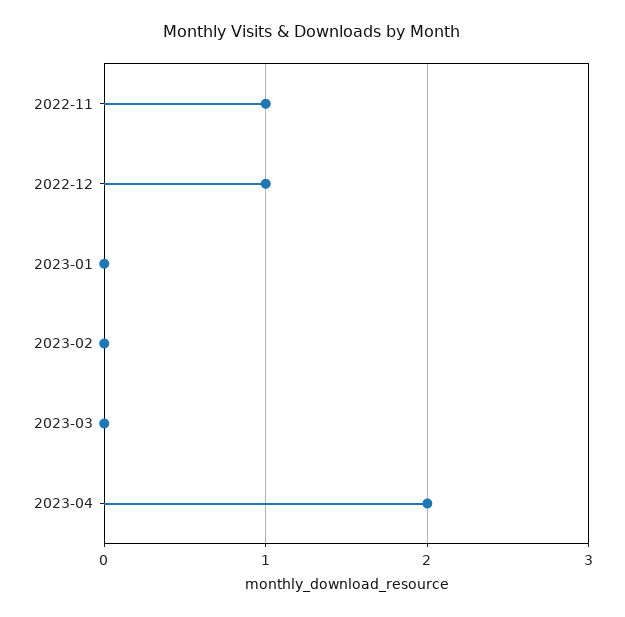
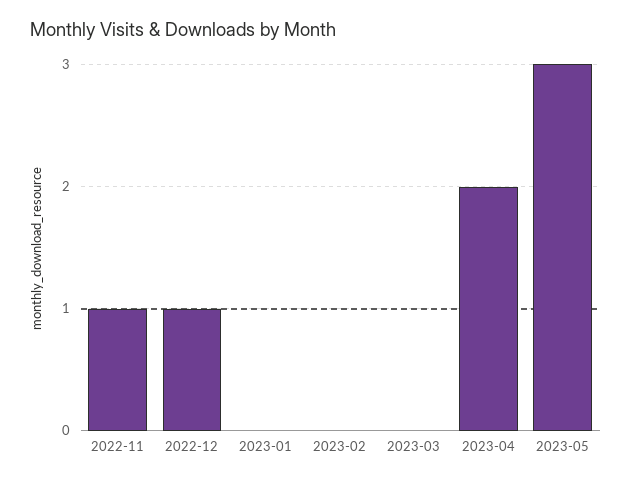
2023-05: none -> 3

